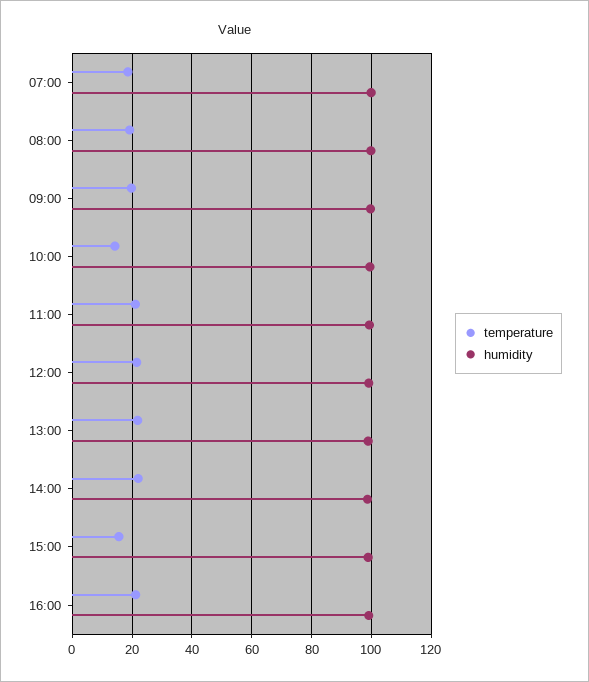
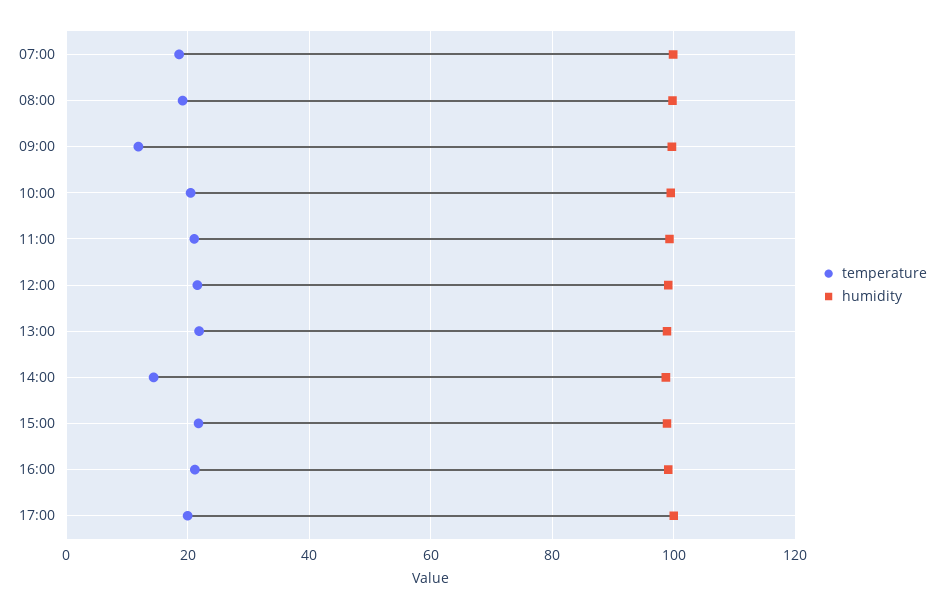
temperature, 09:00: 20 -> 12
temperature, 10:00: 15 -> 20
temperature, 14:00: 22.5 -> 14
temperature, 15:00: 15 -> 22
temperature, 17:00: none -> 20
humidity, 17:00: none -> 100

